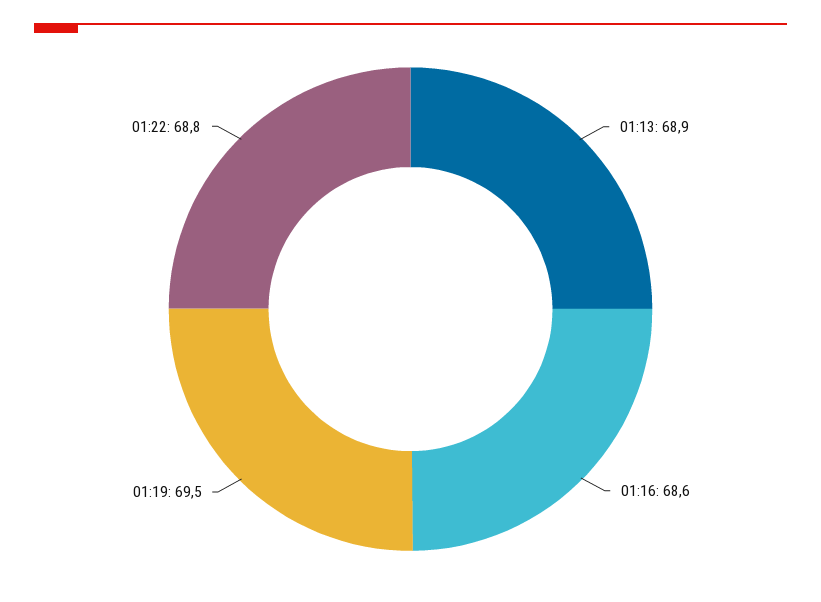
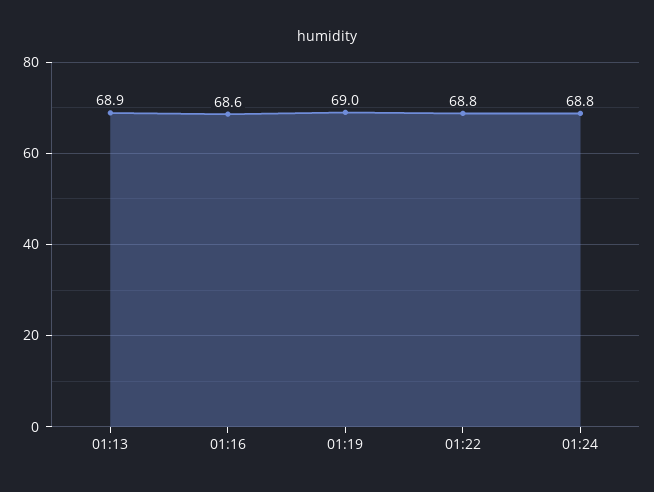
01:19: 69.5 -> 69
01:24: none -> 68.8

